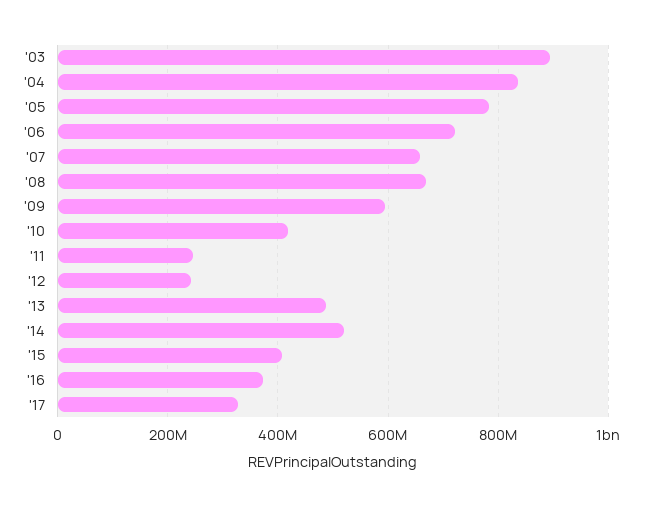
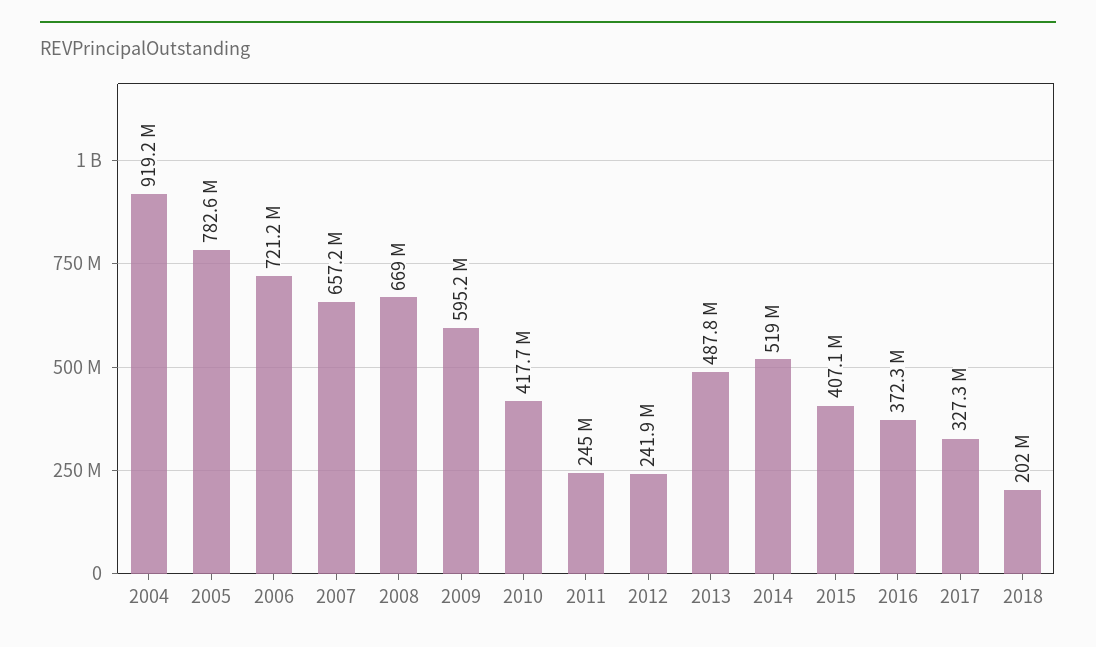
'03: 900000000 -> none
'04: 840000000 -> 919200000
2018: none -> 202000000

